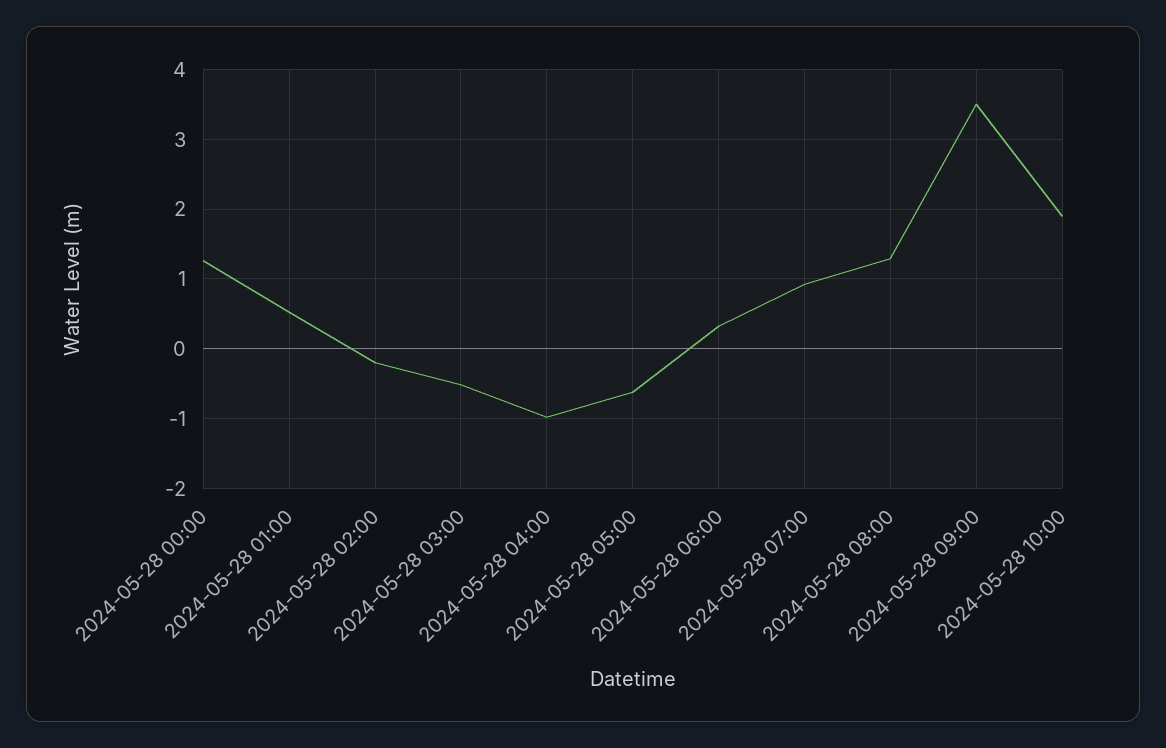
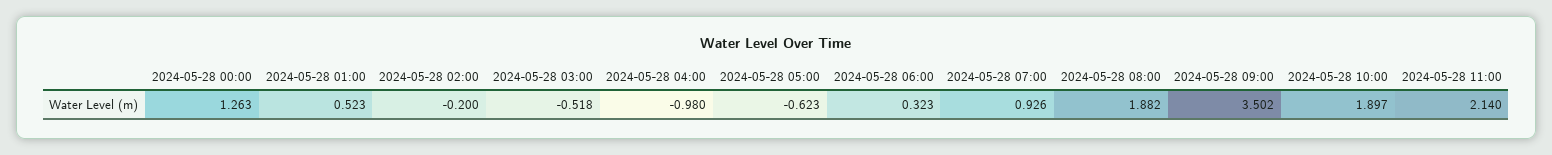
2024-05-28 08:00: 1.3 -> 1.882
2024-05-28 11:00: none -> 2.14

